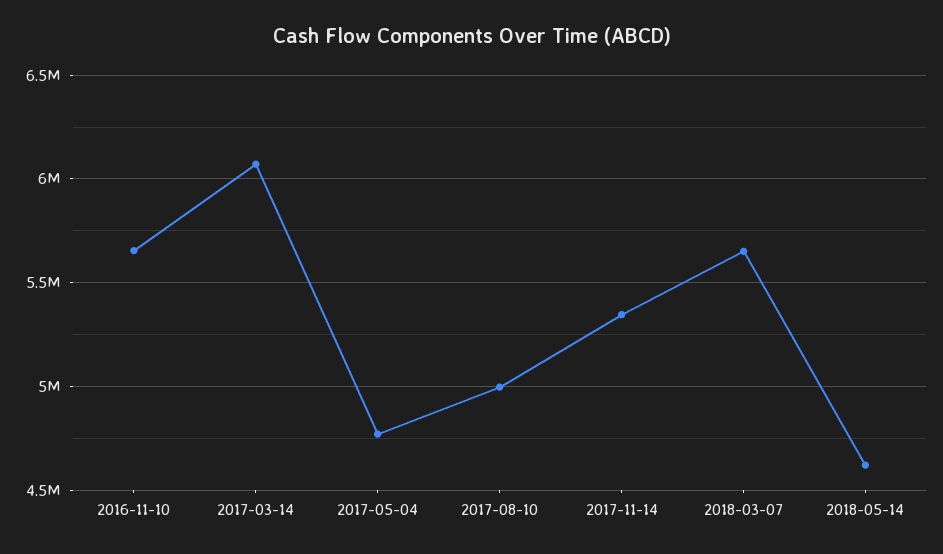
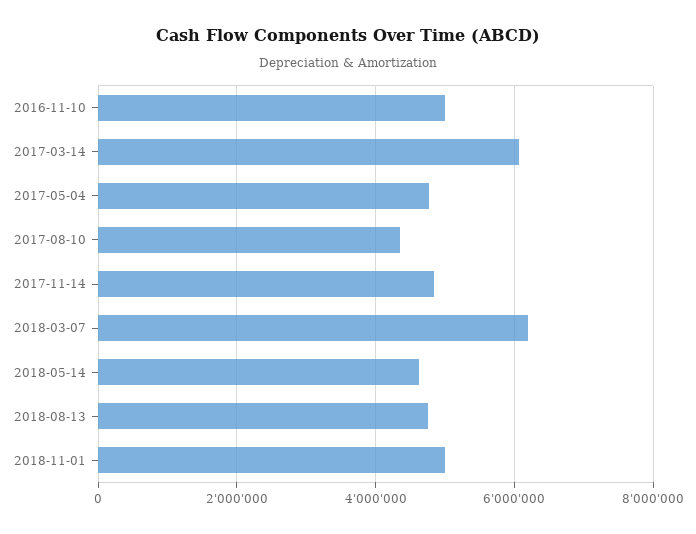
2016-11-10: 5650000 -> 5000000
2017-08-10: 5000000 -> 4400000
2017-11-14: 5350000 -> 4800000
2018-03-07: 5650000 -> 6200000
2018-08-13: none -> 4800000
2018-11-01: none -> 5000000

